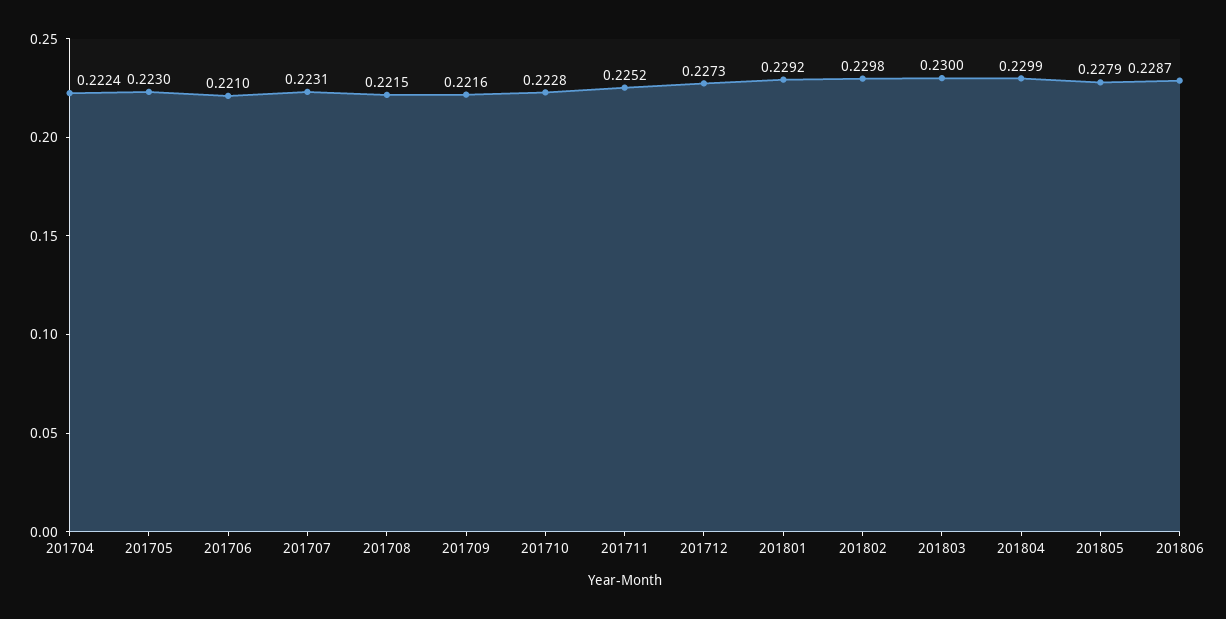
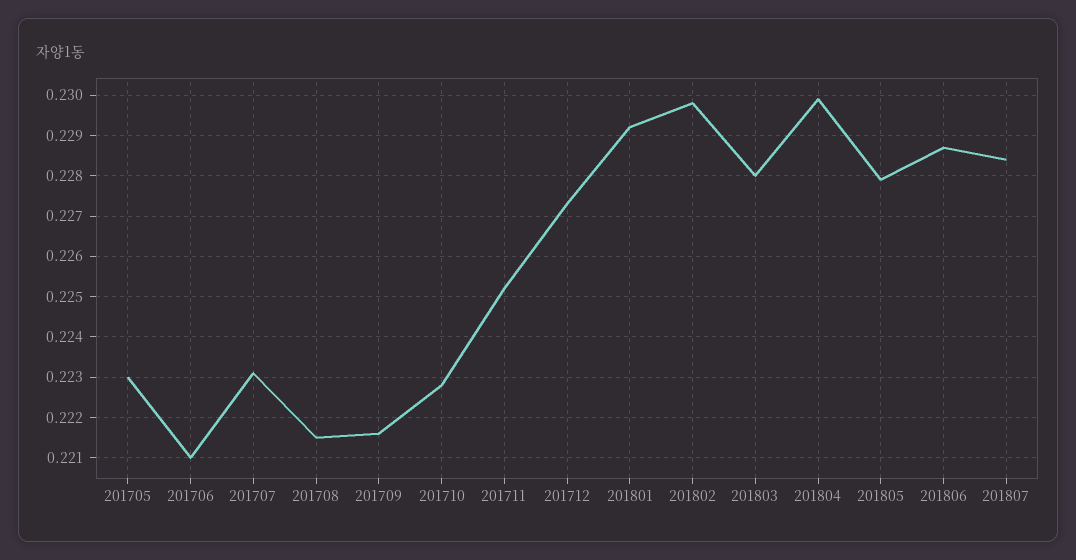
201704: 0.2224 -> none
201803: 0.23 -> 0.228
201807: none -> 0.2285

